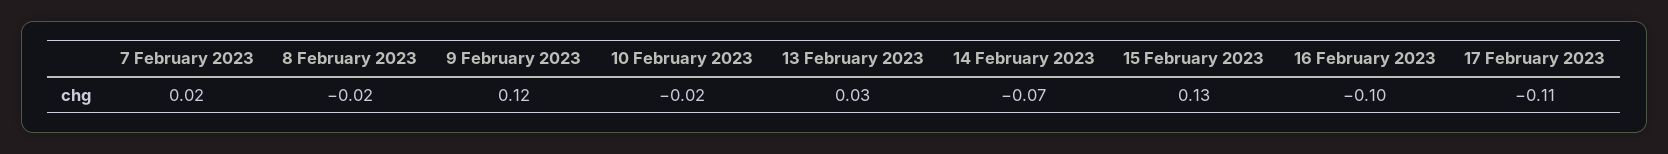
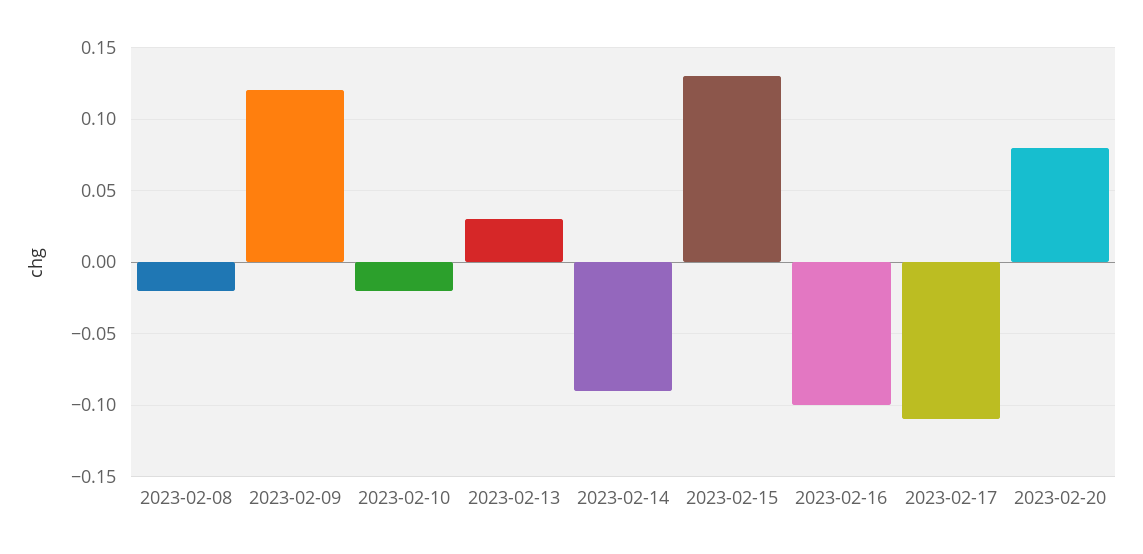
7 February 2023: 0.02 -> none
14 February 2023: -0.07 -> -0.09
2023-02-20: none -> 0.08

